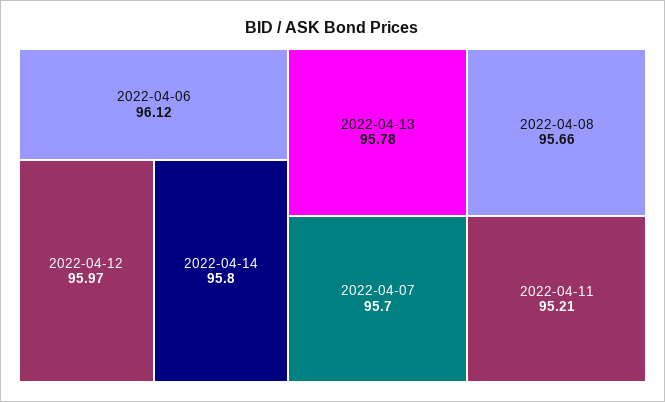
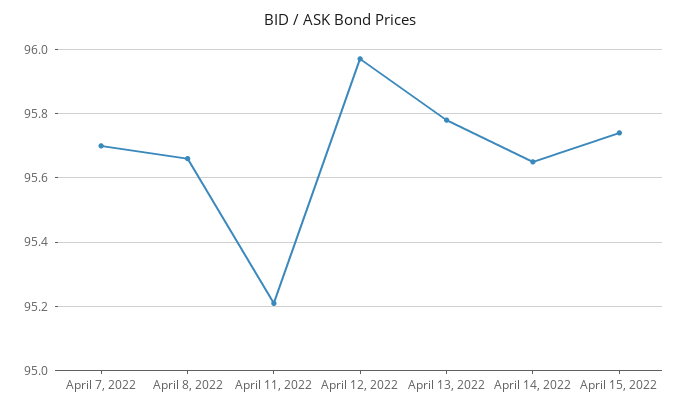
2022-04-06: 96.12 -> none
2022-04-14: 95.8 -> 95.65
April 15, 2022: none -> 95.75

